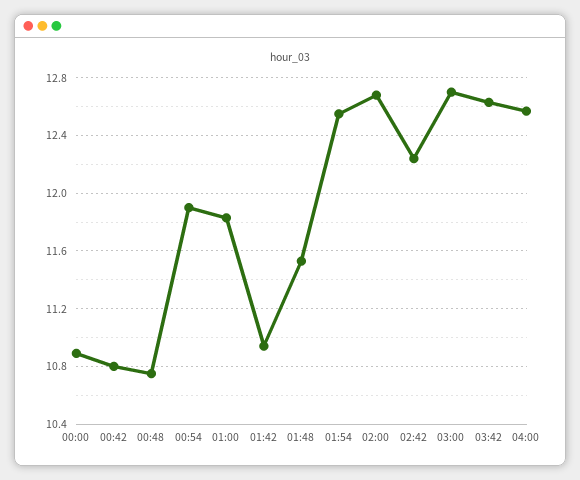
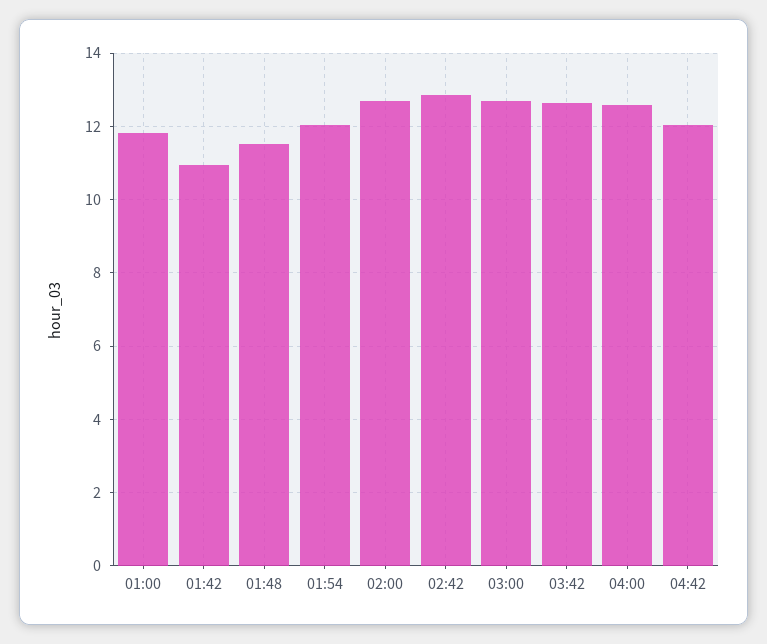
00:00: 10.9 -> none
00:42: 10.8 -> none
00:48: 10.75 -> none
00:54: 11.9 -> none
01:54: 12.55 -> 12
02:42: 12.25 -> 12.8
04:42: none -> 12

